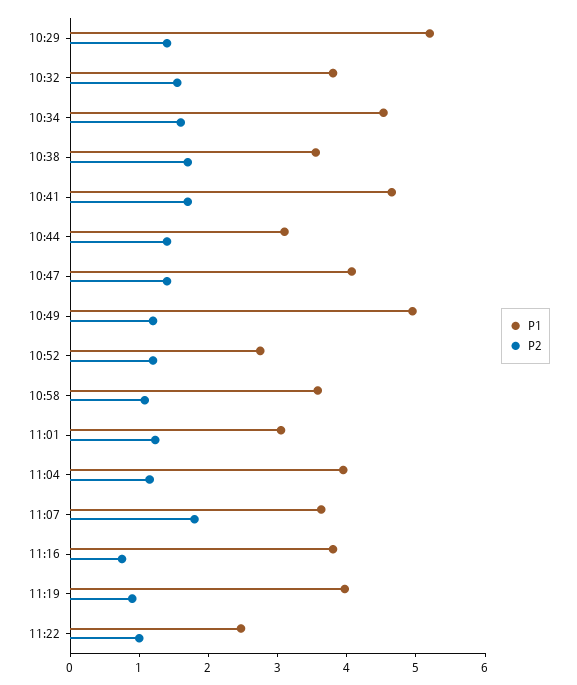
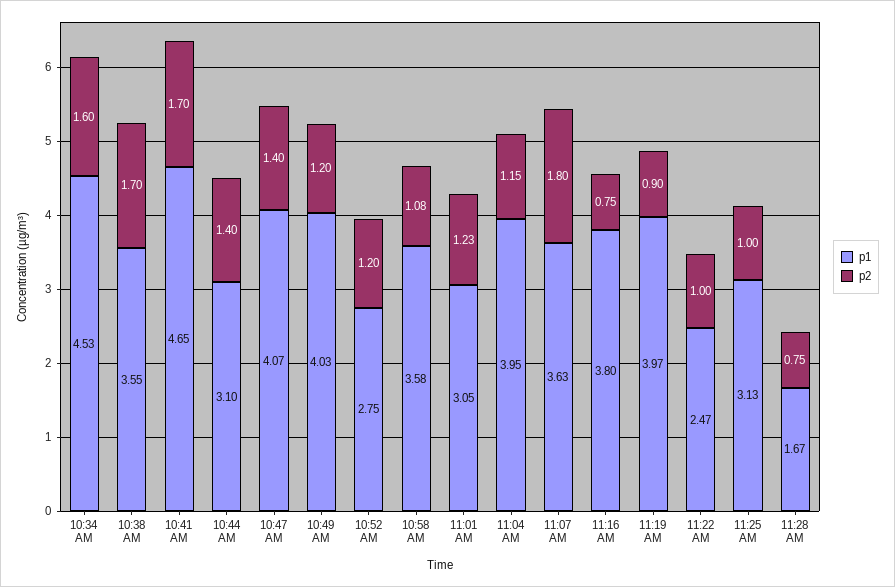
P1, 10:29: 5.2 -> none
P2, 10:29: 1.4 -> none
P1, 10:32: 3.8 -> none
P2, 10:32: 1.6 -> none
P1, 10:49: 5 -> 4.03
P1, 11:25 AM: none -> 3.13
P2, 11:25 AM: none -> 1
P1, 11:28 AM: none -> 1.67
P2, 11:28 AM: none -> 0.75

